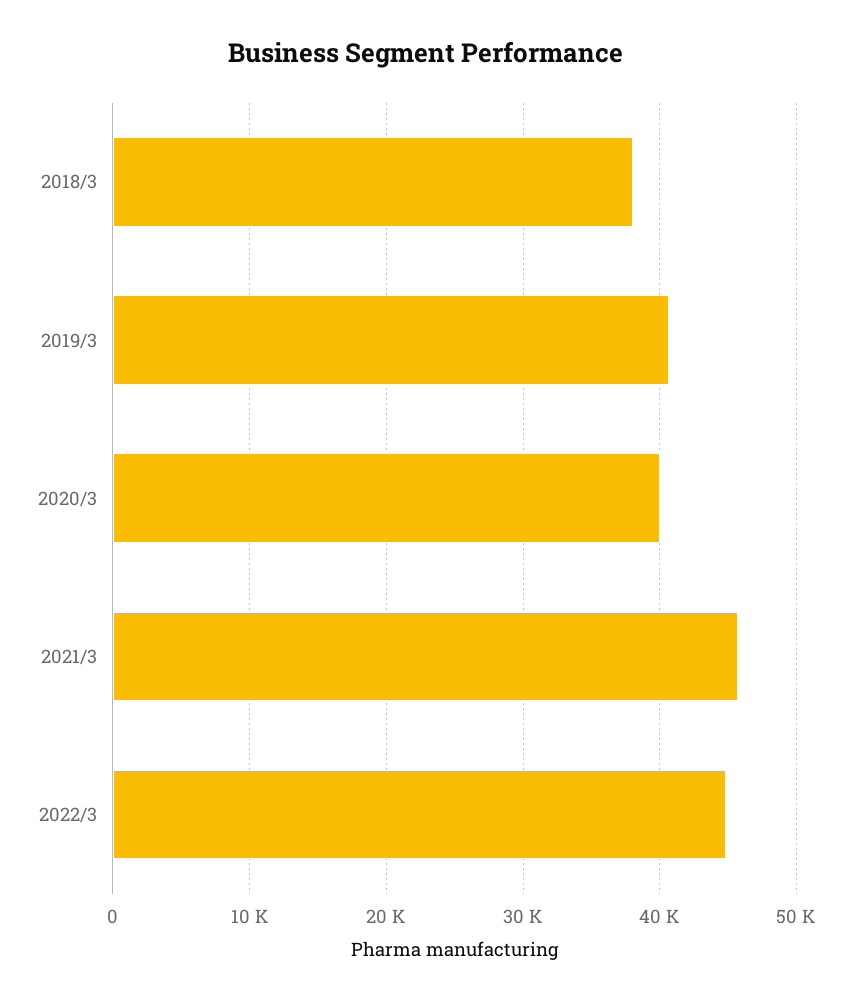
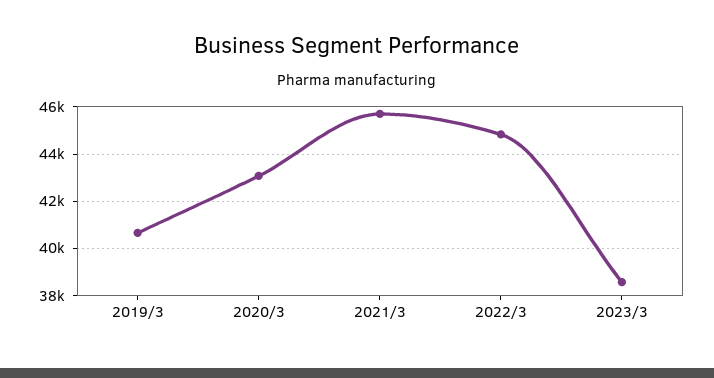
2018/3: 38000 -> none
2020/3: 40000 -> 43000
2023/3: none -> 38500

